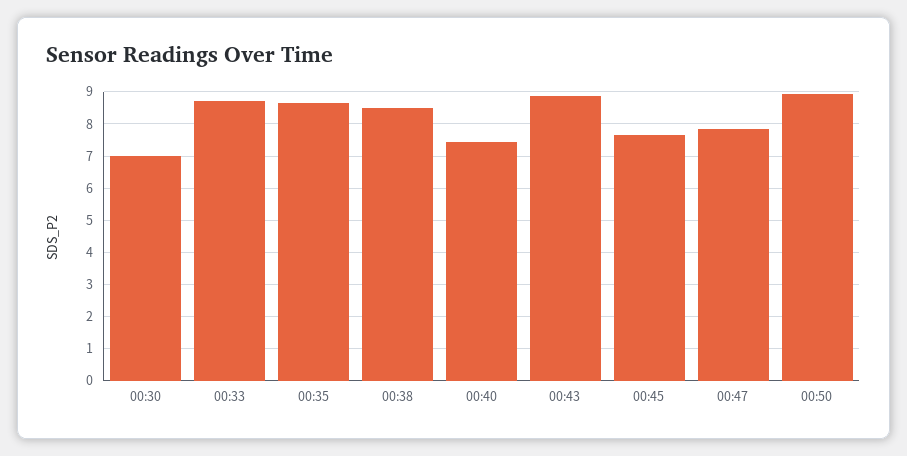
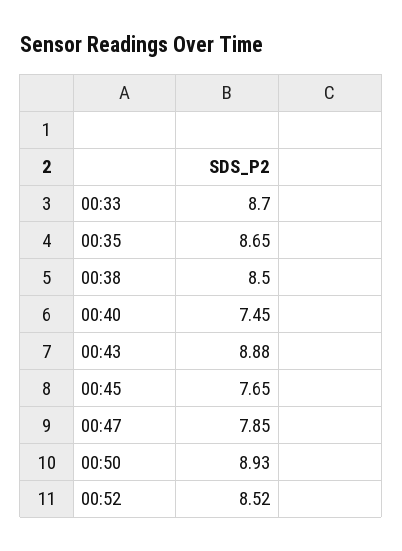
00:30: 7 -> none
00:52: none -> 8.52

